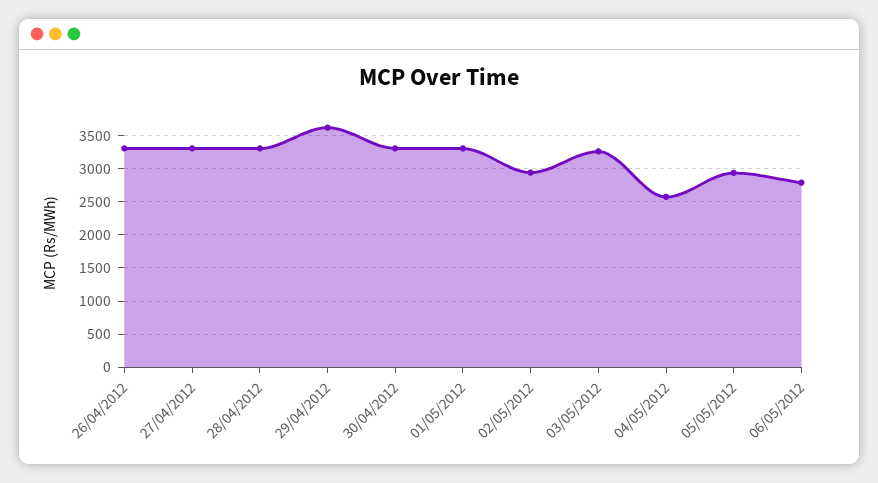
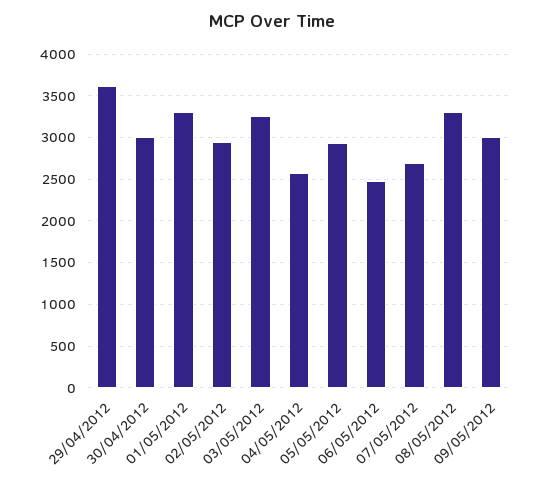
26/04/2012: 3300 -> none
27/04/2012: 3300 -> none
28/04/2012: 3300 -> none
30/04/2012: 3300 -> 3000
06/05/2012: 2800 -> 2500
07/05/2012: none -> 2700
08/05/2012: none -> 3300
09/05/2012: none -> 3000

